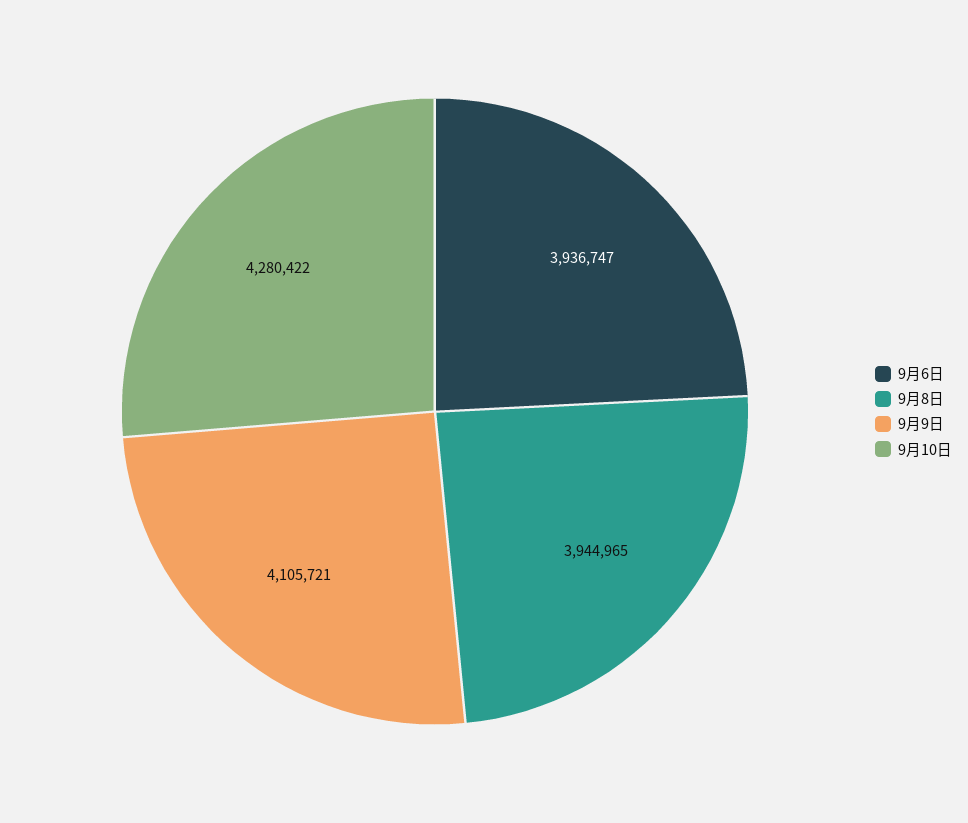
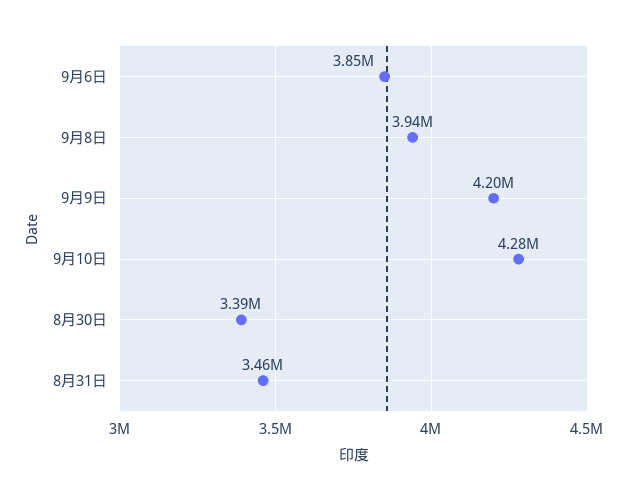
9月6日: 3936747 -> 3850000
9月9日: 4105721 -> 4200000
8月30日: none -> 3390000
8月31日: none -> 3460000

